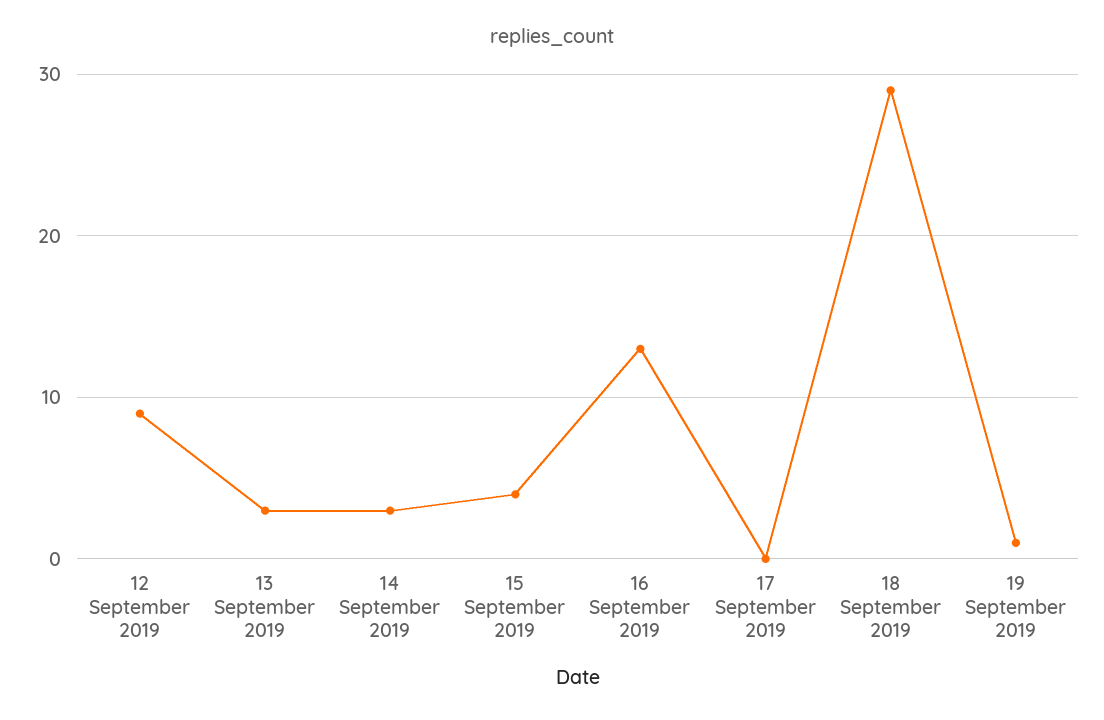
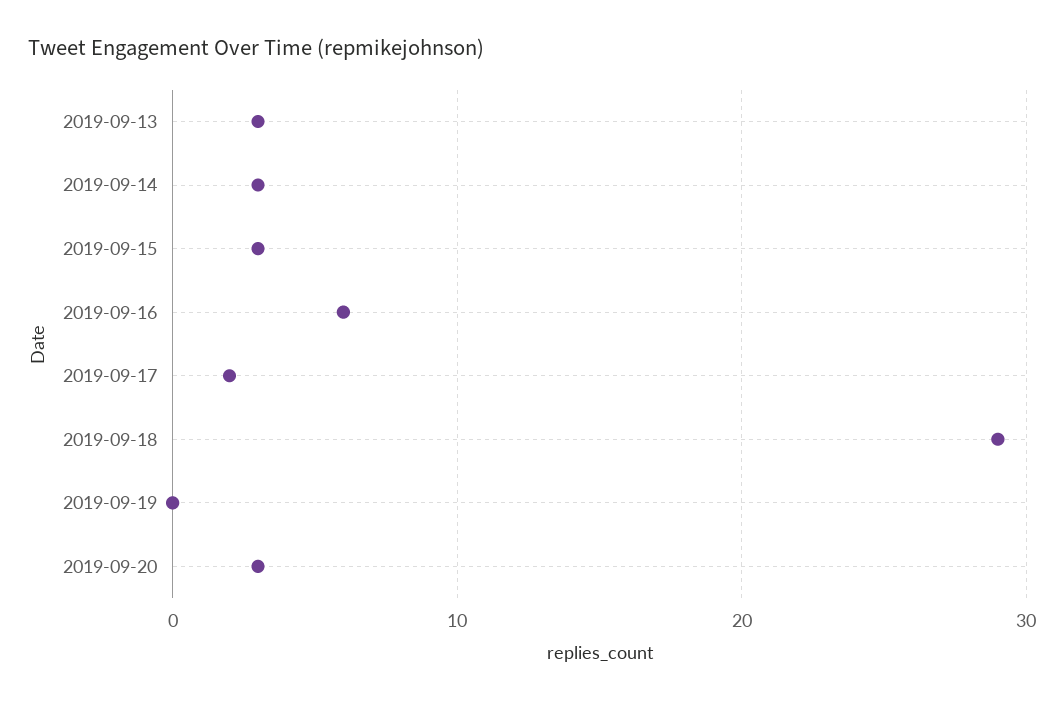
12 September 2019: 9 -> none
15 September 2019: 4 -> 3
16 September 2019: 13 -> 6
17 September 2019: 0 -> 2
19 September 2019: 1 -> 0
2019-09-20: none -> 3

